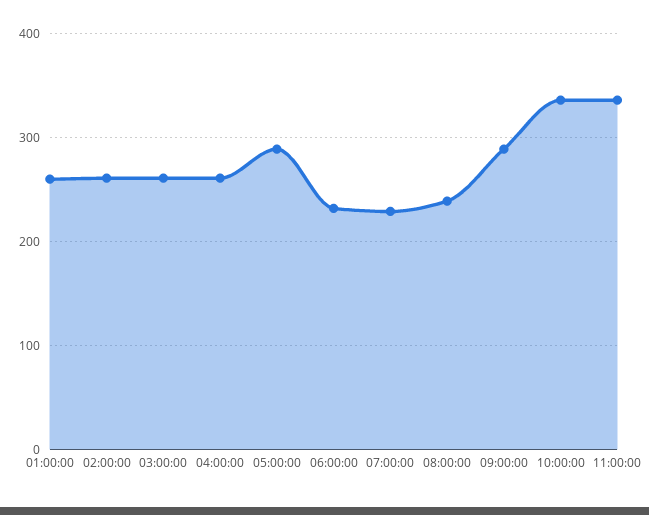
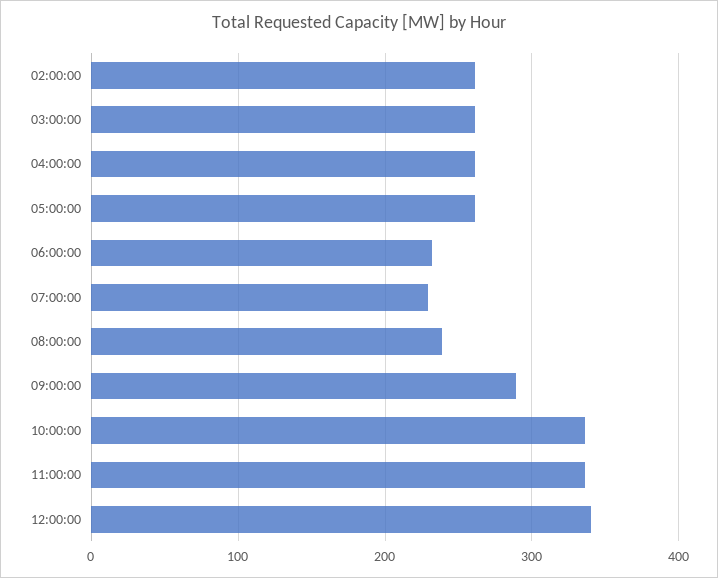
01:00:00: 260 -> none
05:00:00: 290 -> 260
12:00:00: none -> 340

